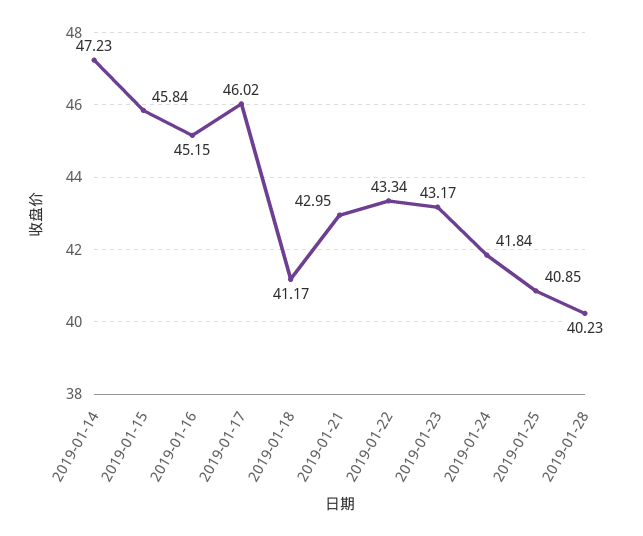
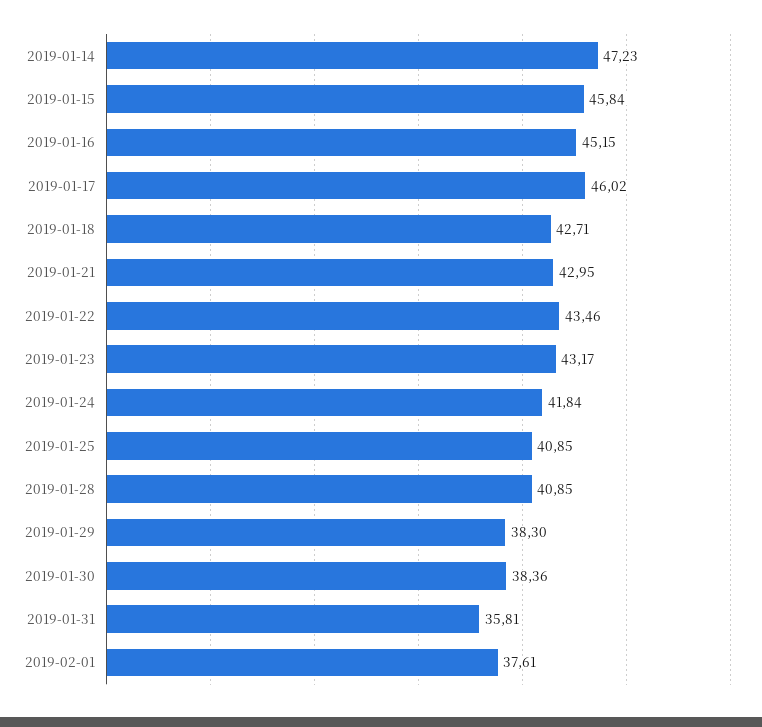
2019-01-18: 41.17 -> 42.71
2019-01-22: 43.34 -> 43.46
2019-01-28: 40.23 -> 40.85
2019-01-29: none -> 38.3
2019-01-30: none -> 38.36
2019-01-31: none -> 35.81
2019-02-01: none -> 37.61

